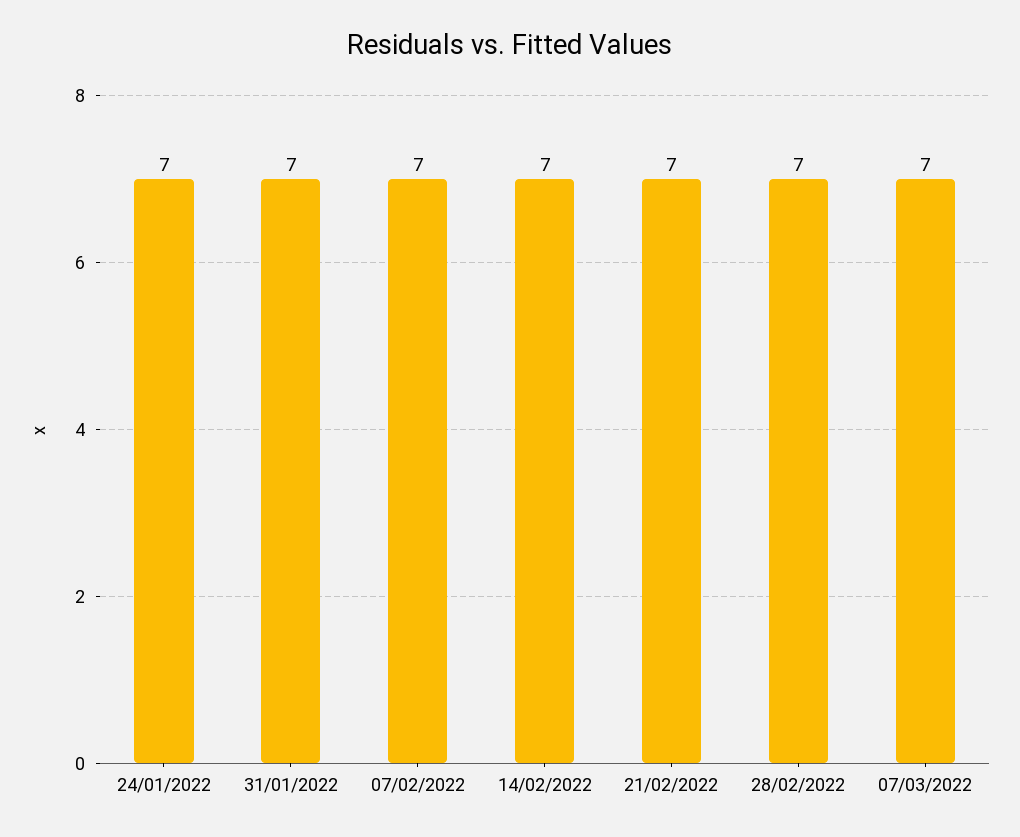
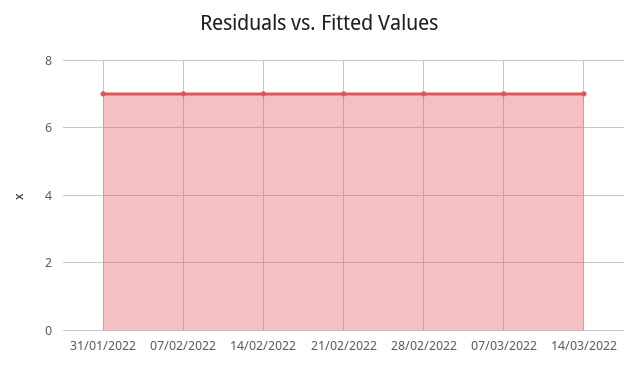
24/01/2022: 7 -> none
14/03/2022: none -> 7

